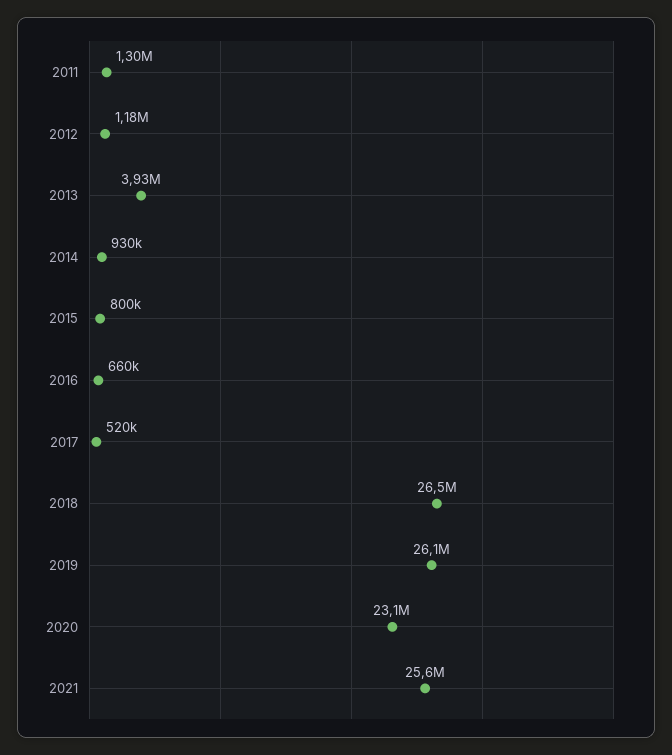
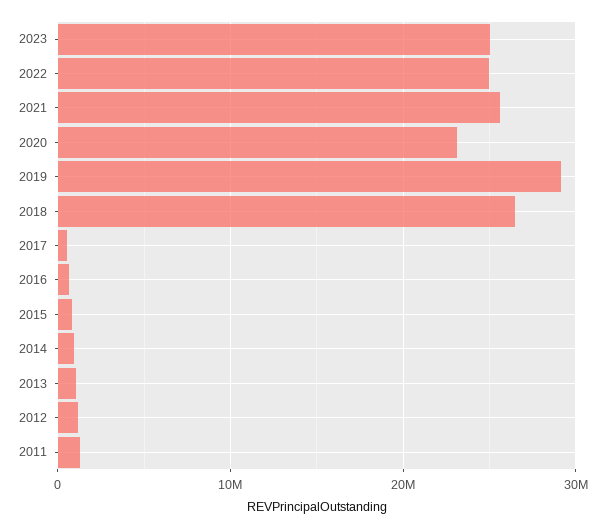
2013: 3930000 -> 1000000
2019: 26100000 -> 29000000
2023: none -> 25000000
2022: none -> 25000000

